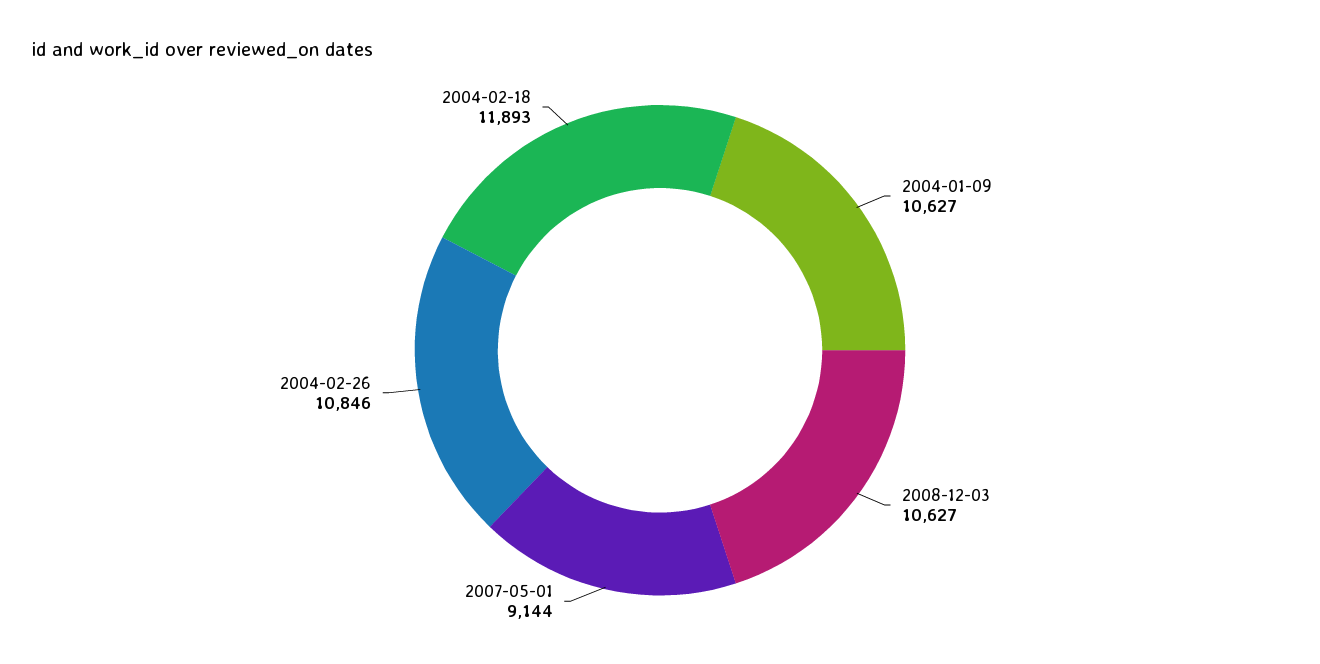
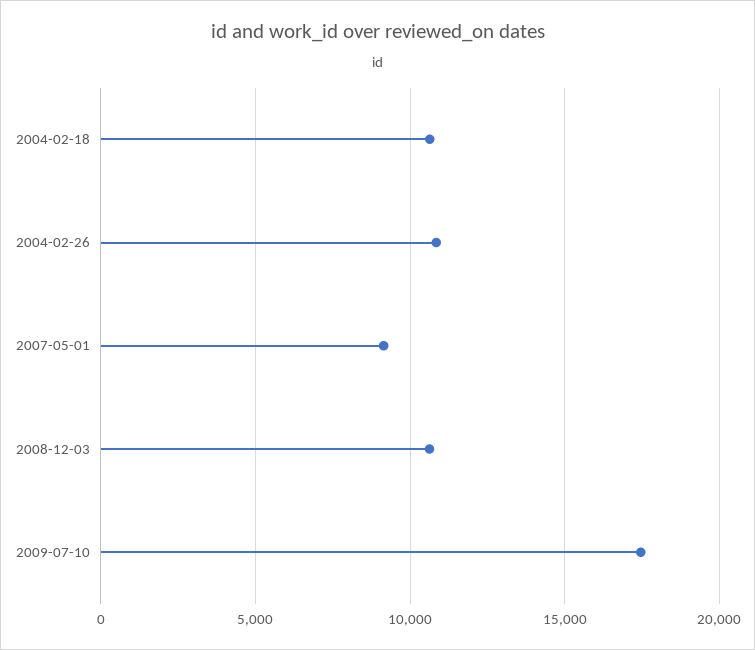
2004-01-09: 10627 -> none
2004-02-18: 11893 -> 10500
2009-07-10: none -> 17500

